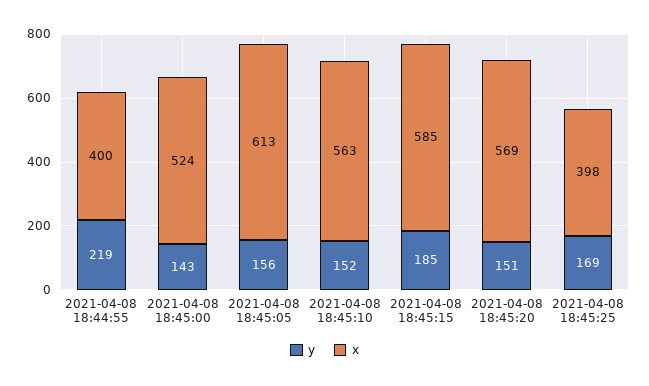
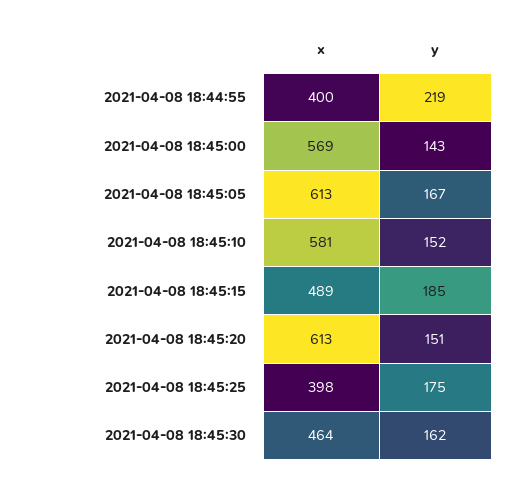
x, 2021-04-08 18:45:00: 524 -> 569
y, 2021-04-08 18:45:05: 156 -> 167
x, 2021-04-08 18:45:10: 563 -> 581
x, 2021-04-08 18:45:15: 585 -> 489
x, 2021-04-08 18:45:20: 569 -> 613
y, 2021-04-08 18:45:25: 169 -> 175
x, 2021-04-08 18:45:30: none -> 464
y, 2021-04-08 18:45:30: none -> 162

